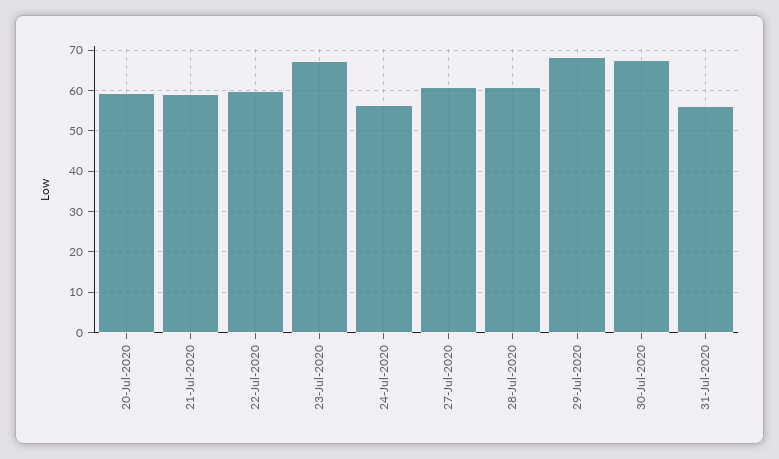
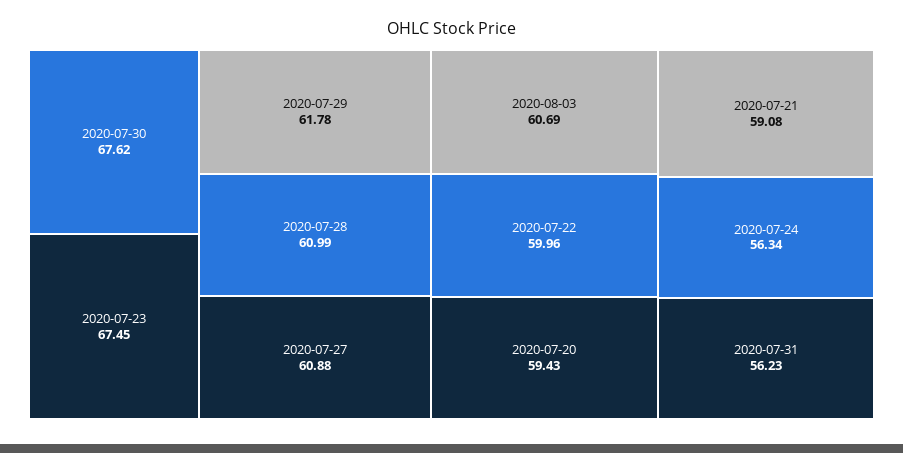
29-Jul-2020: 68 -> 61.78
2020-08-03: none -> 60.69

